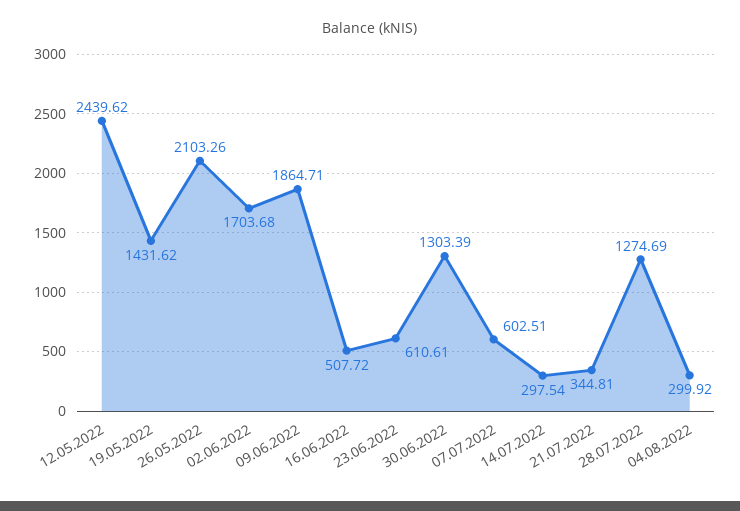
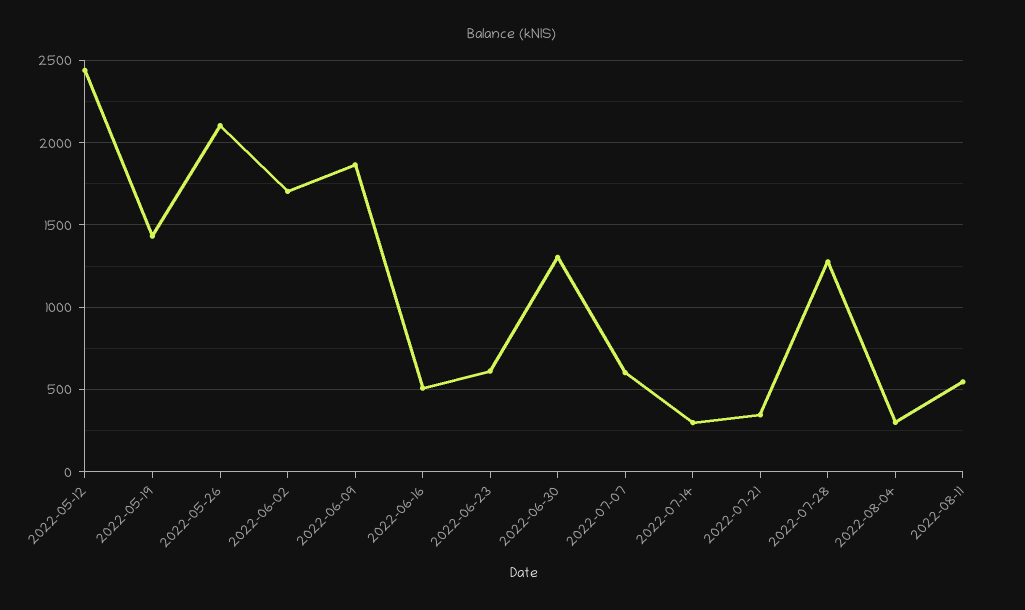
2022-08-11: none -> 550

